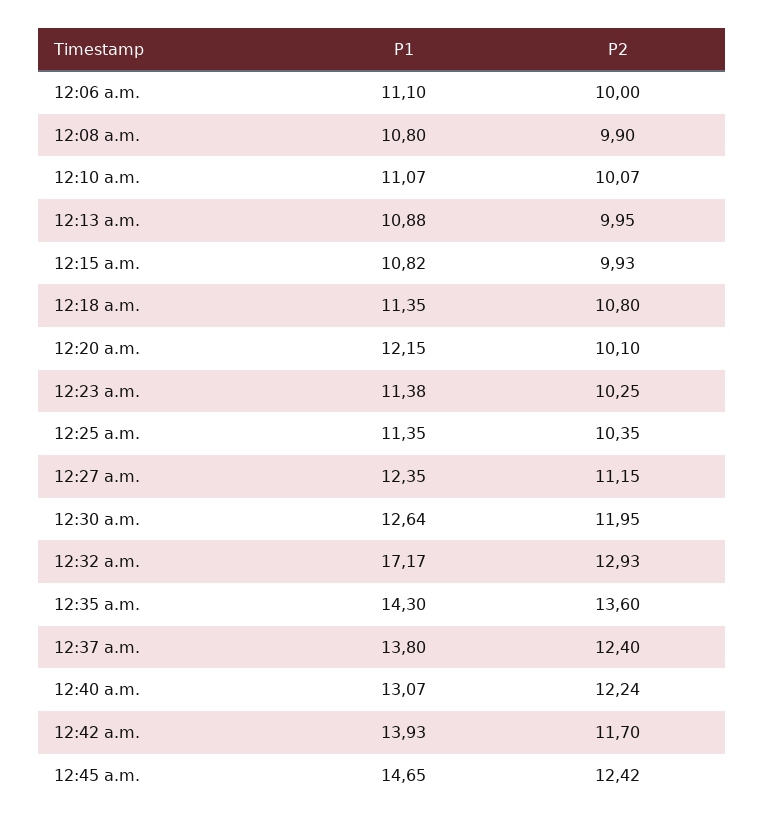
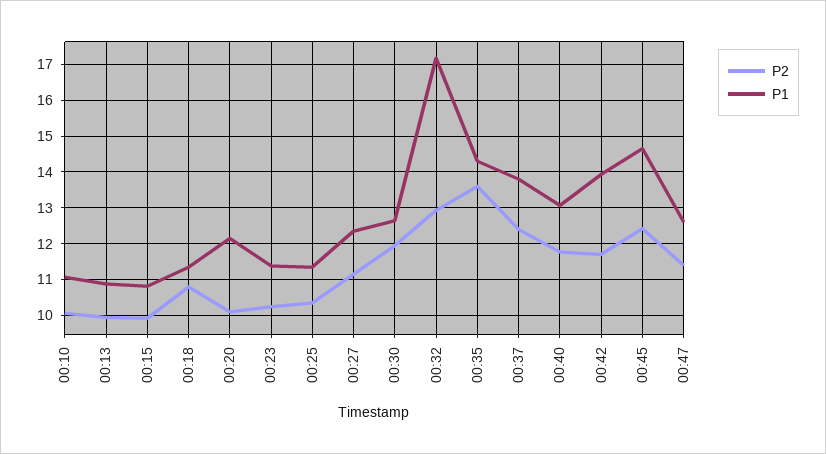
P1, 12:06 a.m.: 11.1 -> none
P2, 12:06 a.m.: 10 -> none
P1, 12:08 a.m.: 10.8 -> none
P2, 12:08 a.m.: 9.9 -> none
P2, 12:40 a.m.: 12.24 -> 11.8
P2, 00:47: none -> 11.4
P1, 00:47: none -> 12.6

